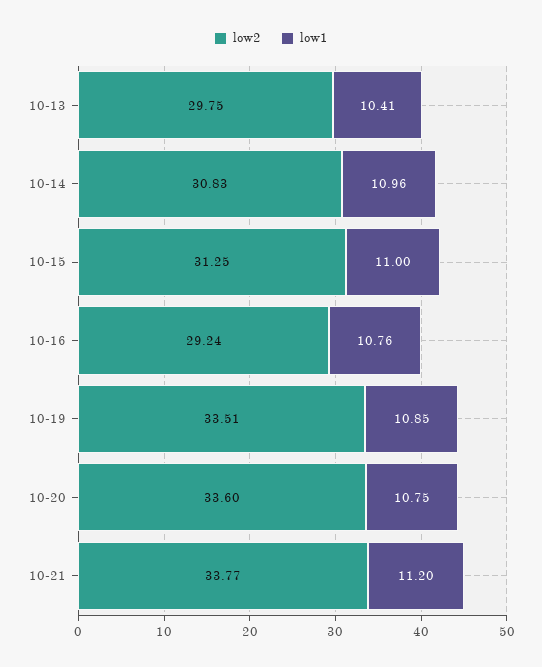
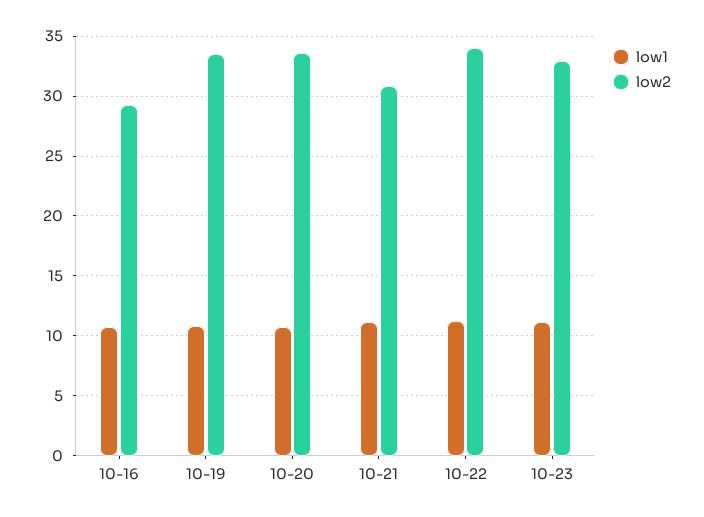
low2, 10-13: 29.75 -> none
low1, 10-13: 10.41 -> none
low2, 10-14: 30.83 -> none
low1, 10-14: 10.96 -> none
low2, 10-15: 31.25 -> none
low1, 10-15: 11 -> none
low2, 10-21: 33.77 -> 31
low1, 10-22: none -> 11
low2, 10-22: none -> 34
low1, 10-23: none -> 11
low2, 10-23: none -> 33

